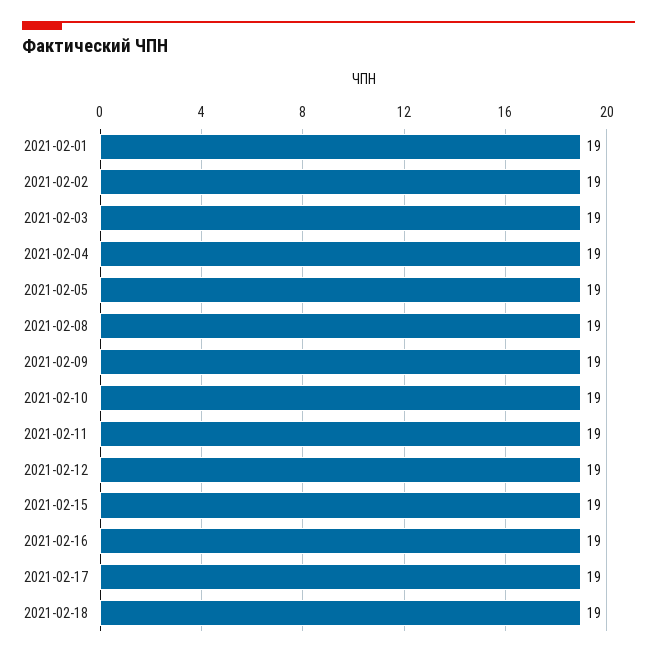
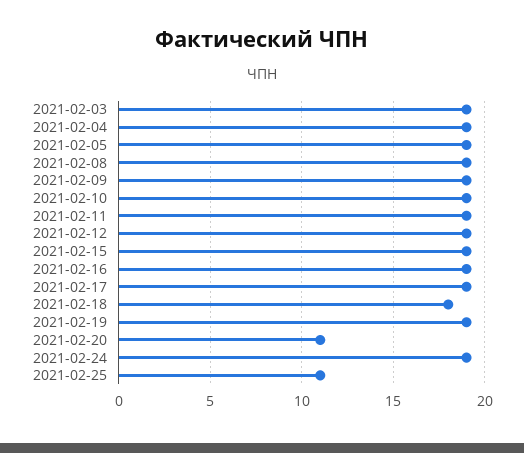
2021-02-01: 19 -> none
2021-02-02: 19 -> none
2021-02-18: 19 -> 18
2021-02-19: none -> 19
2021-02-20: none -> 11
2021-02-24: none -> 19
2021-02-25: none -> 11

